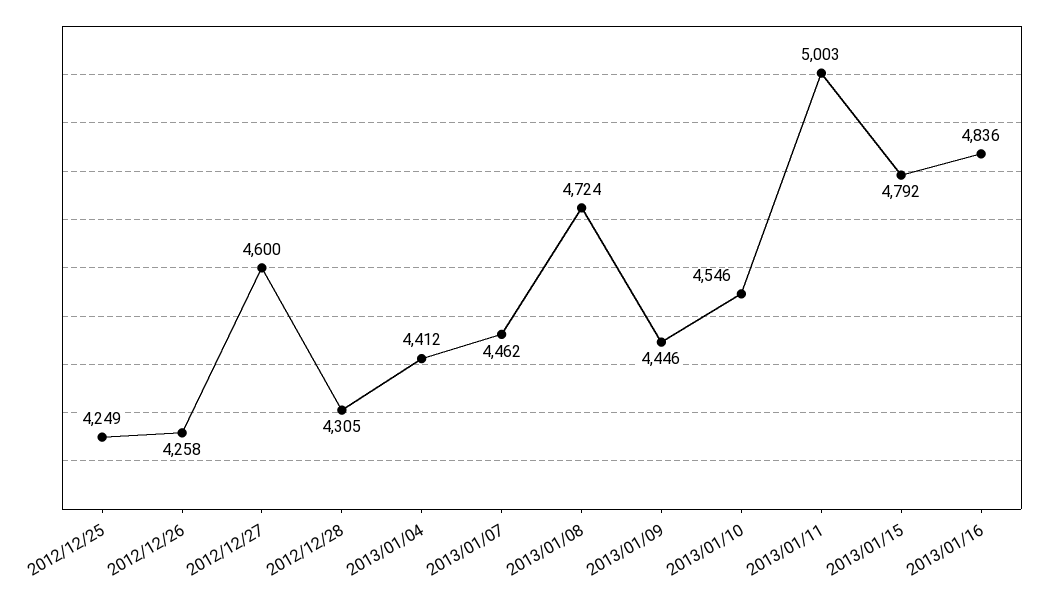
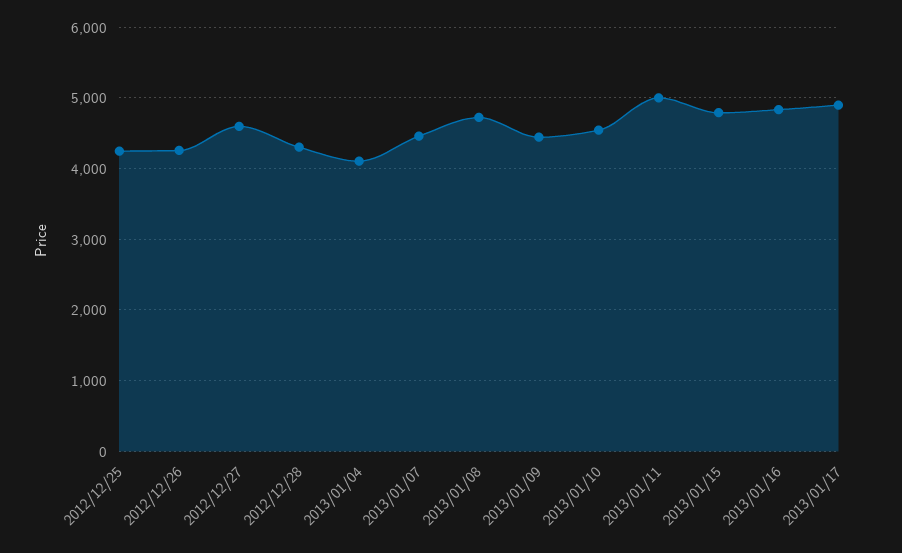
2013/01/04: 4412 -> 4100
2013/01/17: none -> 4900

